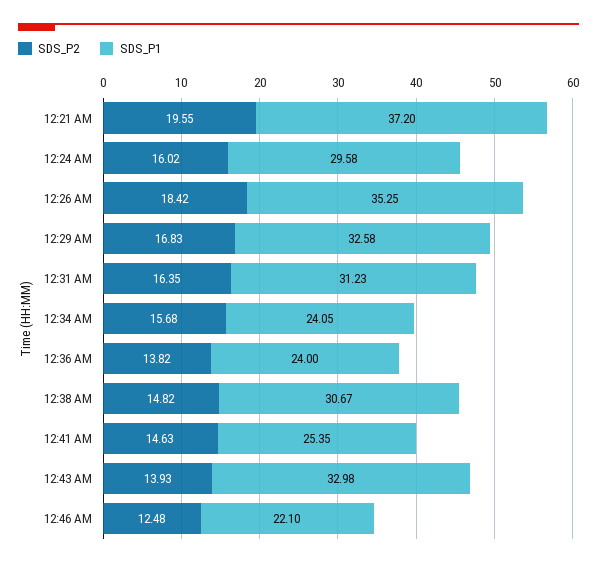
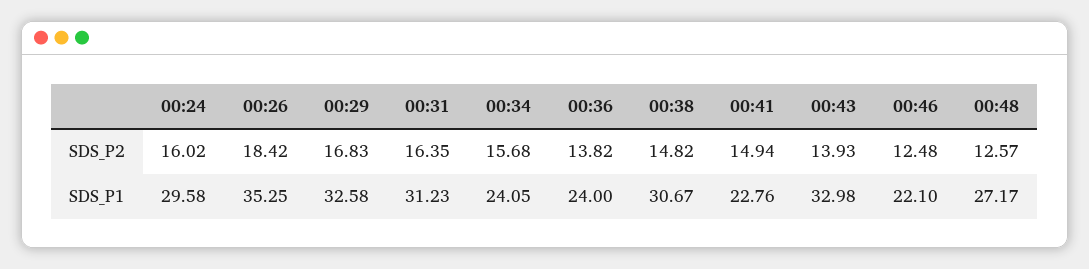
SDS_P2, 12:21 AM: 19.55 -> none
SDS_P1, 12:21 AM: 37.2 -> none
SDS_P2, 12:41 AM: 14.63 -> 14.94
SDS_P1, 12:41 AM: 25.35 -> 22.76
SDS_P2, 00:48: none -> 12.57
SDS_P1, 00:48: none -> 27.17

